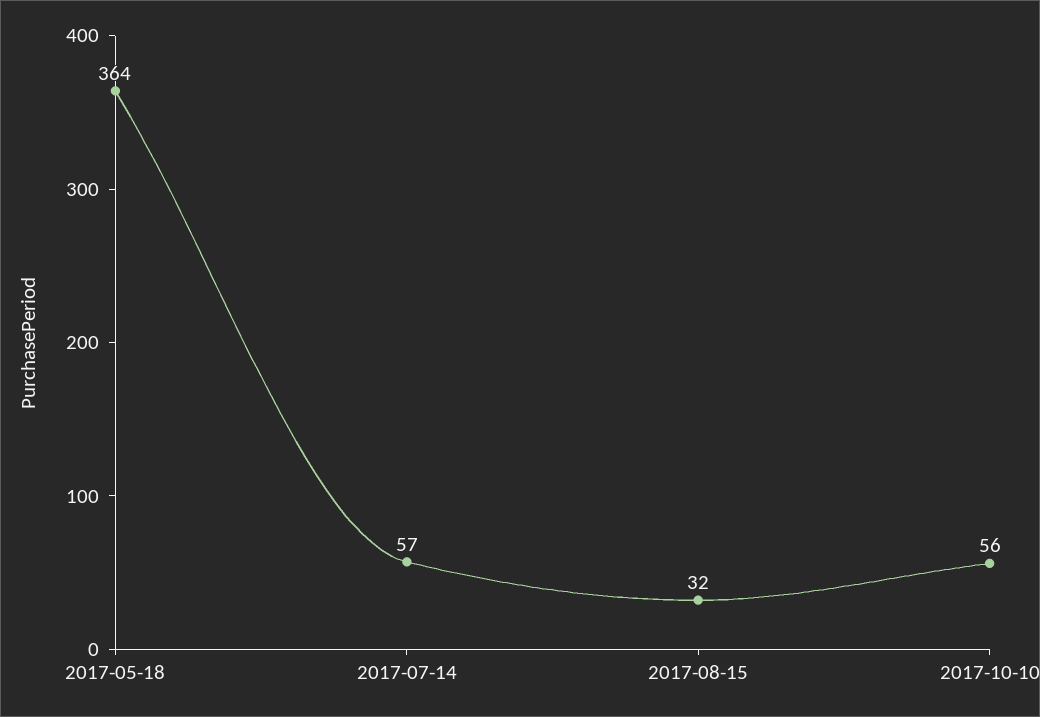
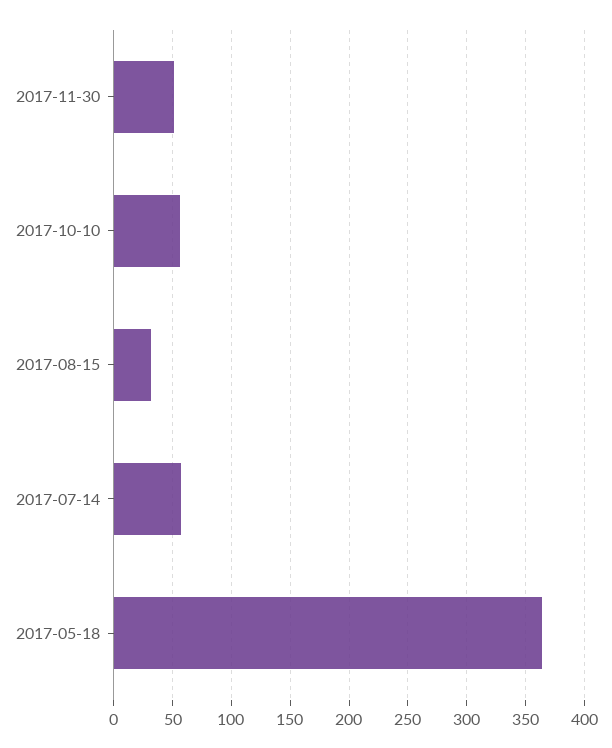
2017-11-30: none -> 50

